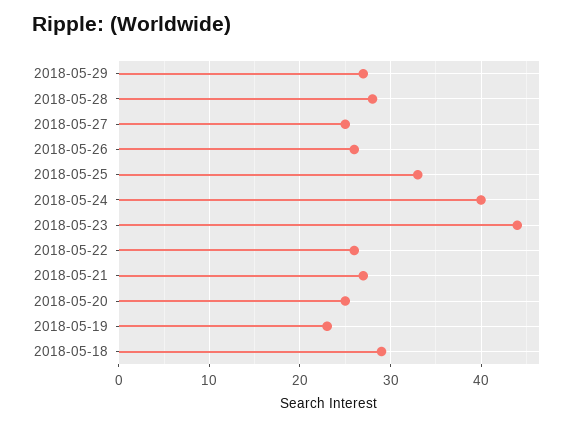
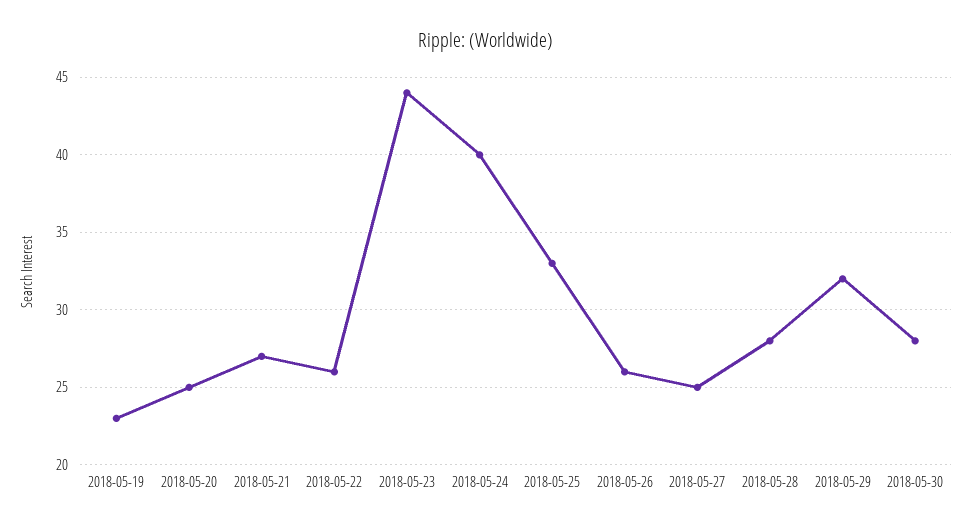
2018-05-29: 27 -> 32
2018-05-18: 29 -> none
2018-05-30: none -> 28

